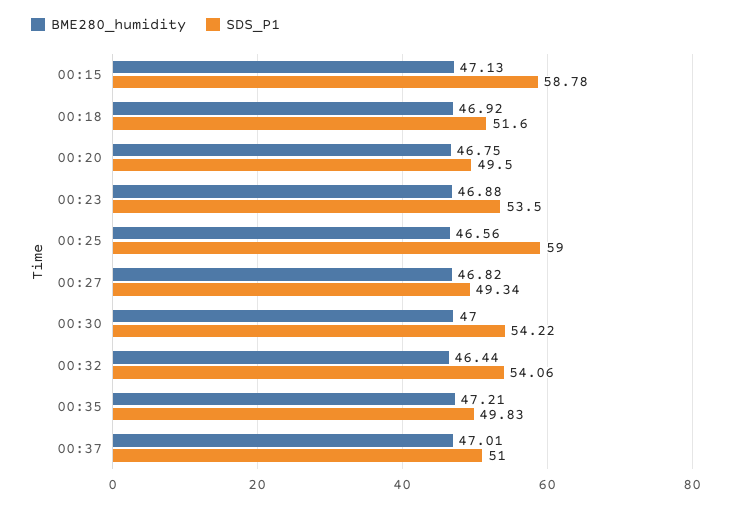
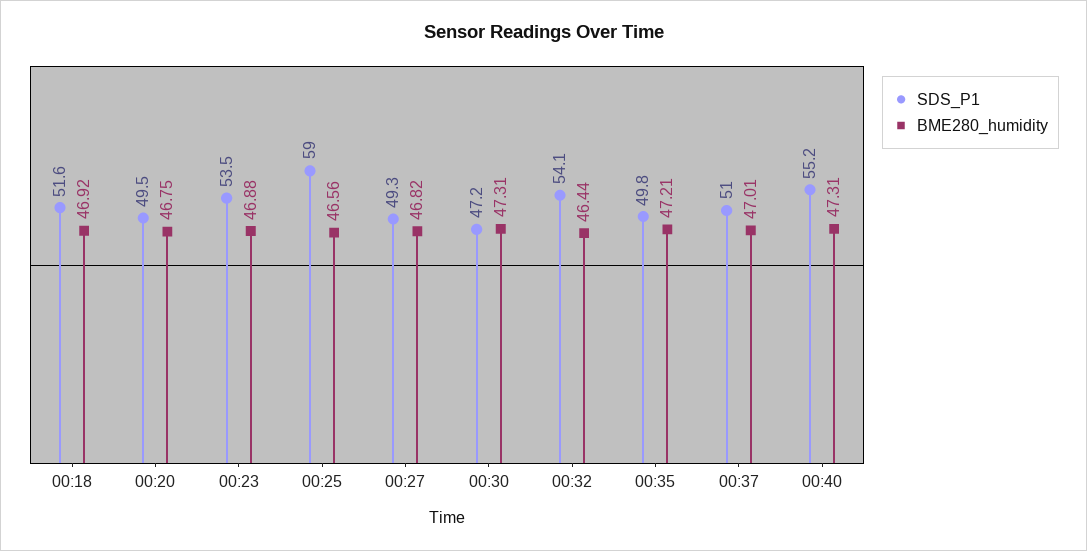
BME280_humidity, 00:15: 47.13 -> none
SDS_P1, 00:15: 58.78 -> none
BME280_humidity, 00:30: 47 -> 47.31
SDS_P1, 00:30: 54.22 -> 47.2
SDS_P1, 00:40: none -> 55.2
BME280_humidity, 00:40: none -> 47.31

